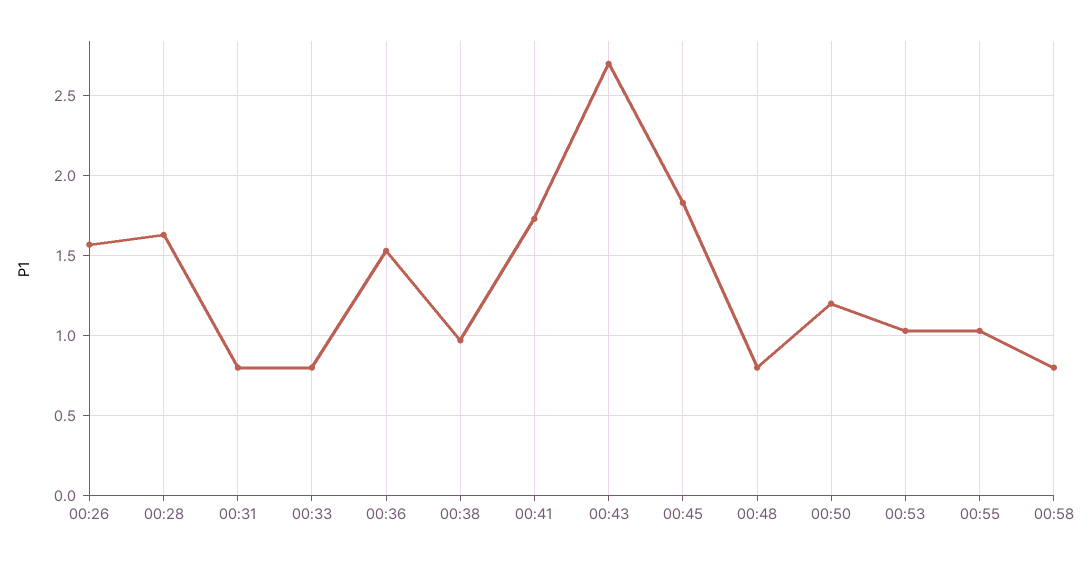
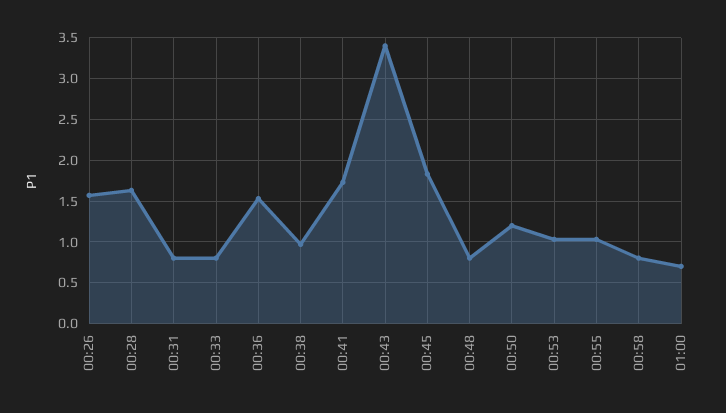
00:43: 2.7 -> 3.4
01:00: none -> 0.7

